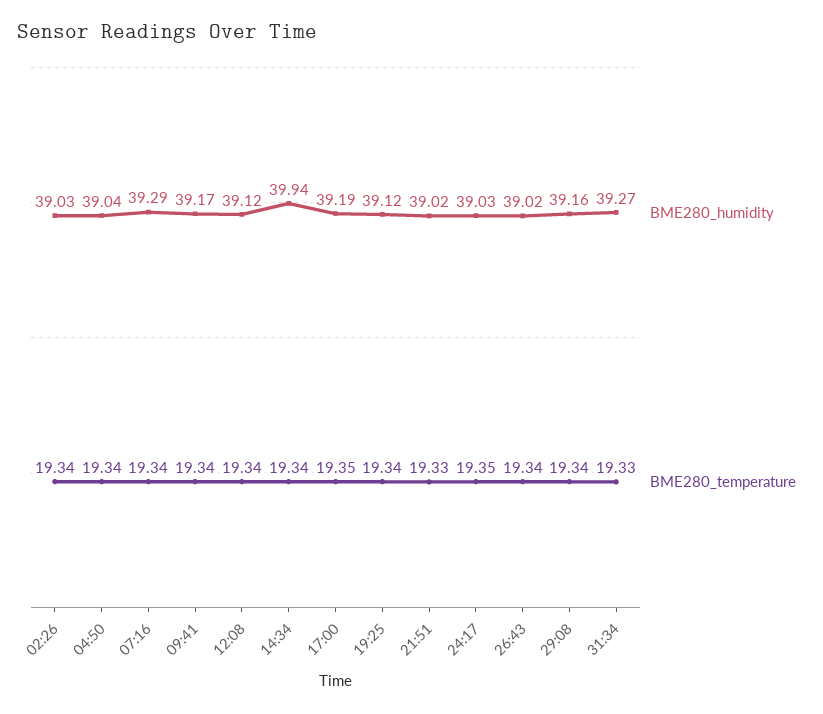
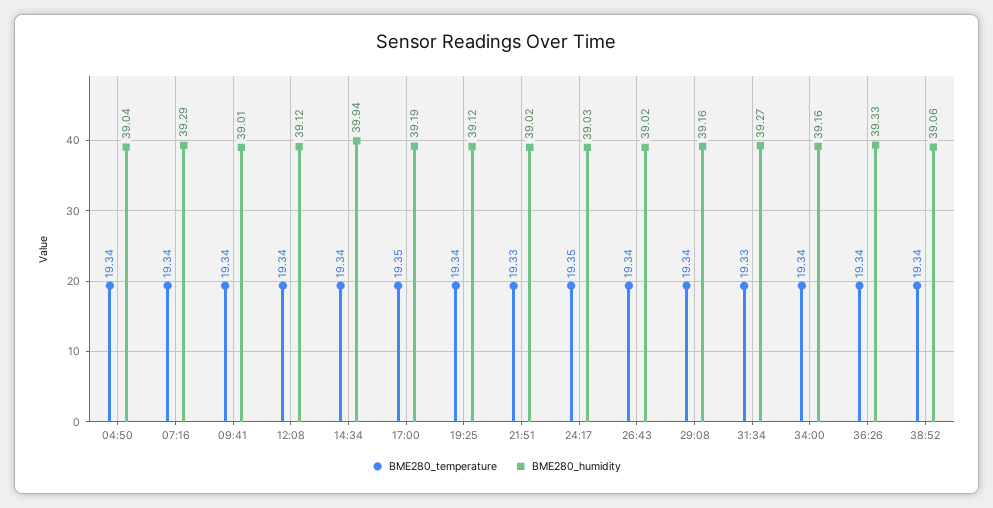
BME280_humidity, 02:26: 39.03 -> none
BME280_temperature, 02:26: 19.34 -> none
BME280_humidity, 09:41: 39.17 -> 39.01
BME280_temperature, 34:00: none -> 19.34
BME280_humidity, 34:00: none -> 39.16
BME280_temperature, 36:26: none -> 19.34
BME280_humidity, 36:26: none -> 39.33
BME280_temperature, 38:52: none -> 19.34
BME280_humidity, 38:52: none -> 39.06

